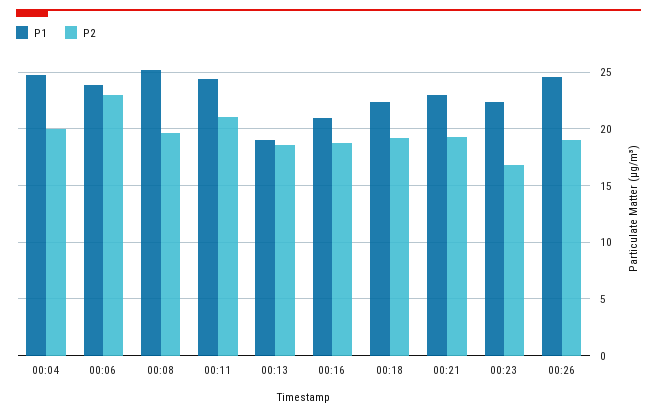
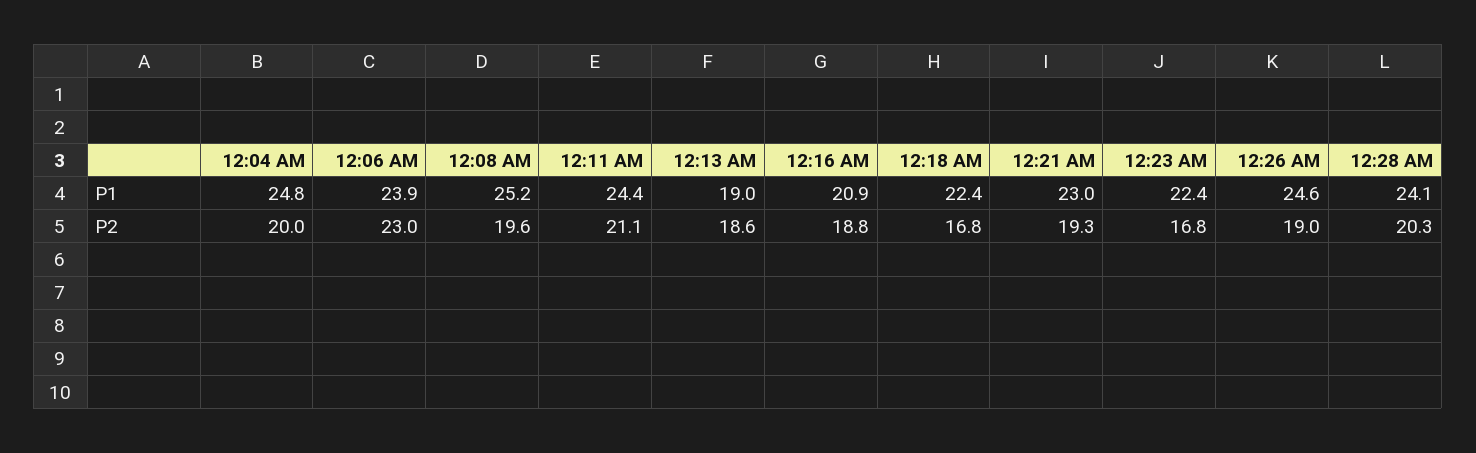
P2, 00:18: 19 -> 16.8
P1, 12:28 AM: none -> 24.1
P2, 12:28 AM: none -> 20.3

